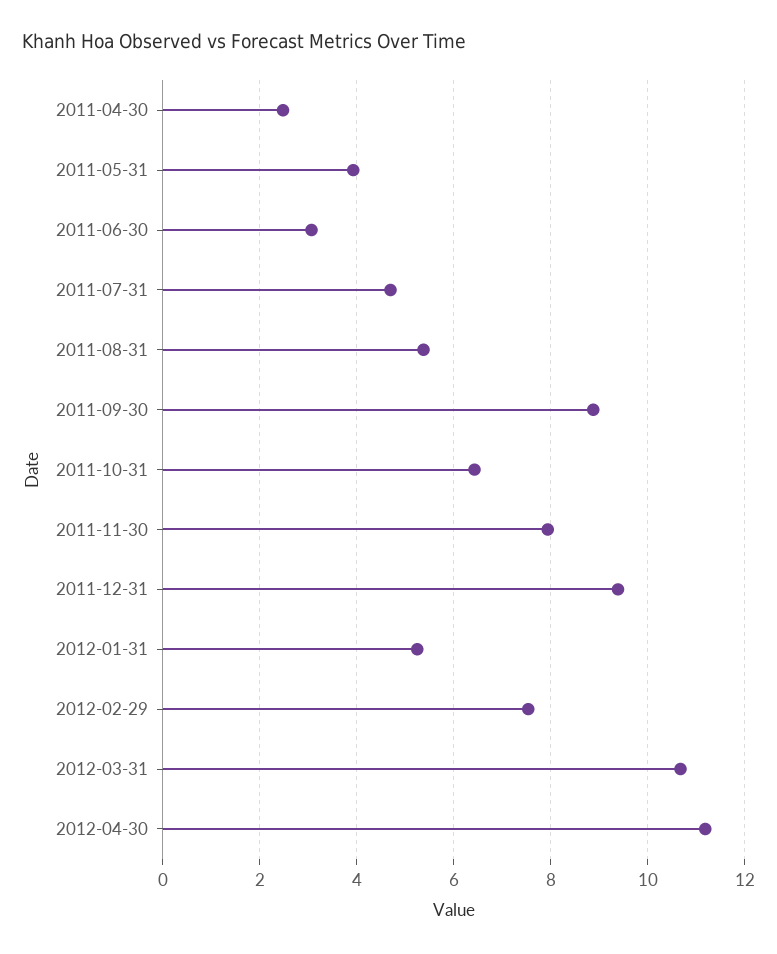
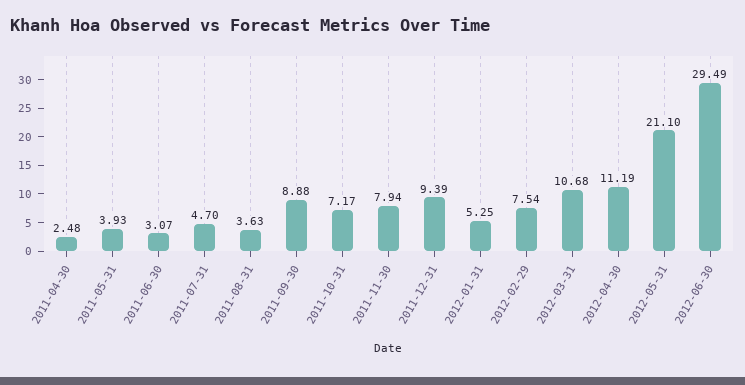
2011-08-31: 5.4 -> 3.63
2011-10-31: 6.4 -> 7.17
2012-05-31: none -> 21.1
2012-06-30: none -> 29.49

